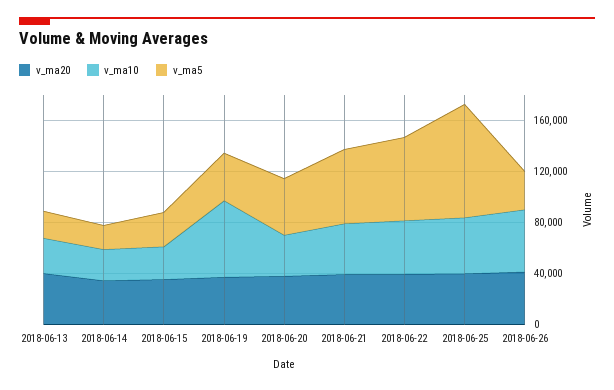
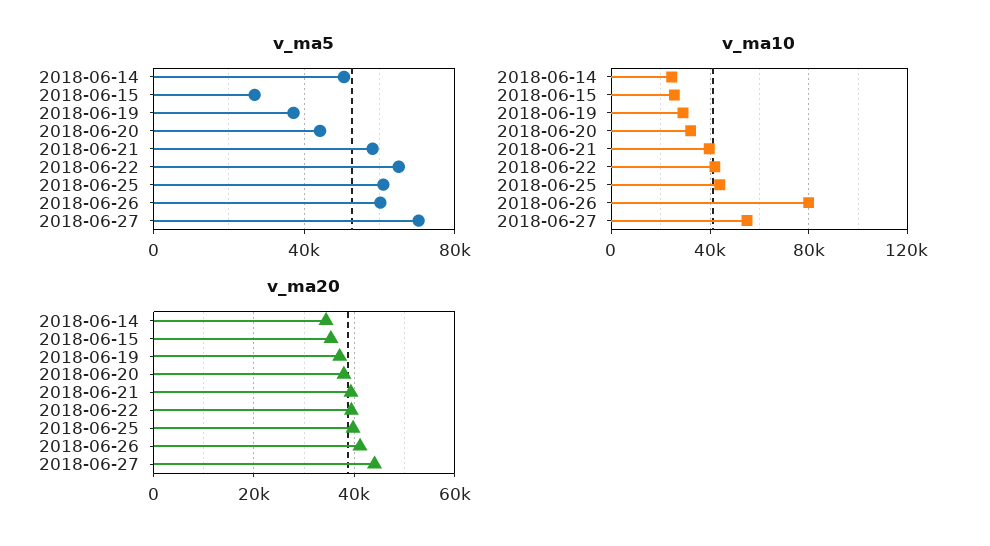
v_ma20, 2018-06-13: 40000 -> none
v_ma10, 2018-06-13: 30000 -> none
v_ma5, 2018-06-13: 20000 -> none
v_ma5, 2018-06-14: 20000 -> 50000
v_ma10, 2018-06-19: 60000 -> 30000
v_ma5, 2018-06-25: 90000 -> 60000
v_ma10, 2018-06-26: 50000 -> 80000
v_ma5, 2018-06-26: 30000 -> 60000
v_ma5, 2018-06-27: none -> 70000
v_ma10, 2018-06-27: none -> 55000
v_ma20, 2018-06-27: none -> 44000

